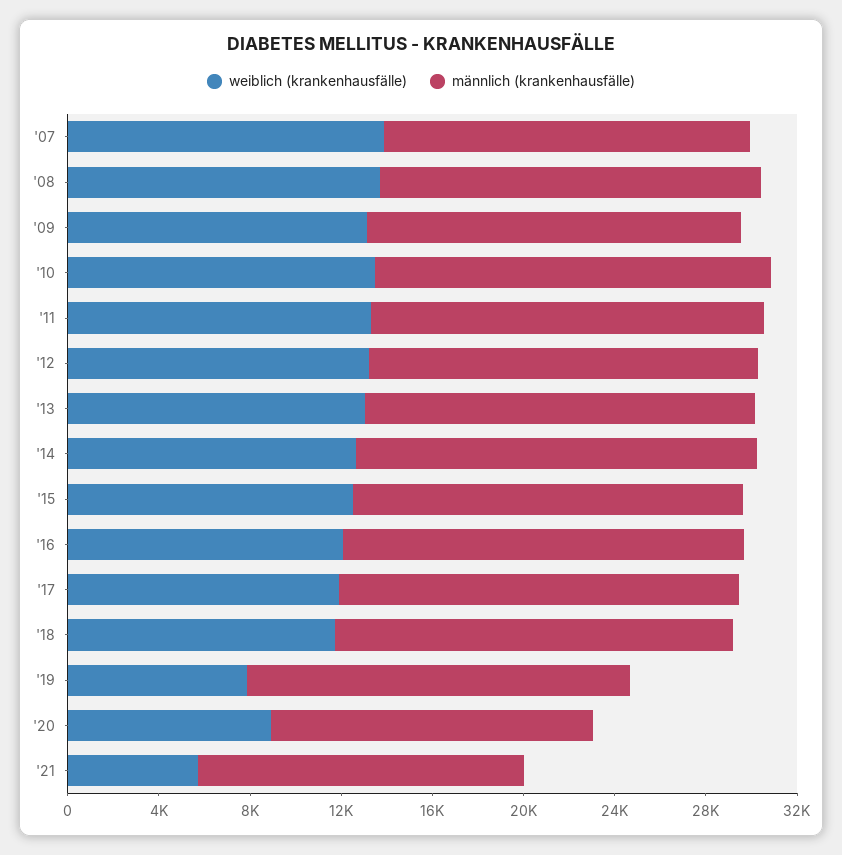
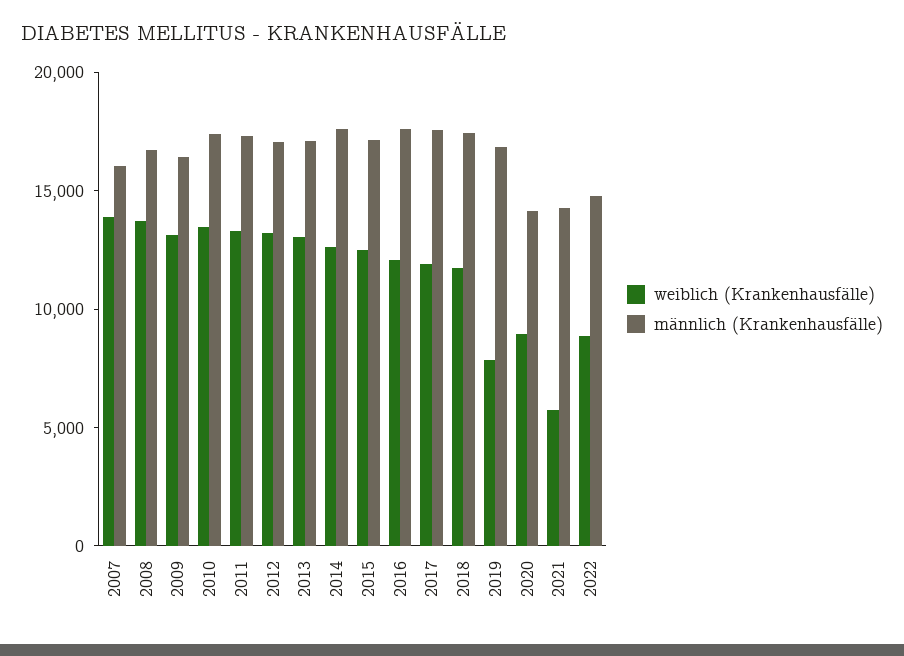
weiblich (krankenhausfälle), 2022: none -> 9000
männlich (krankenhausfälle), 2022: none -> 15000

